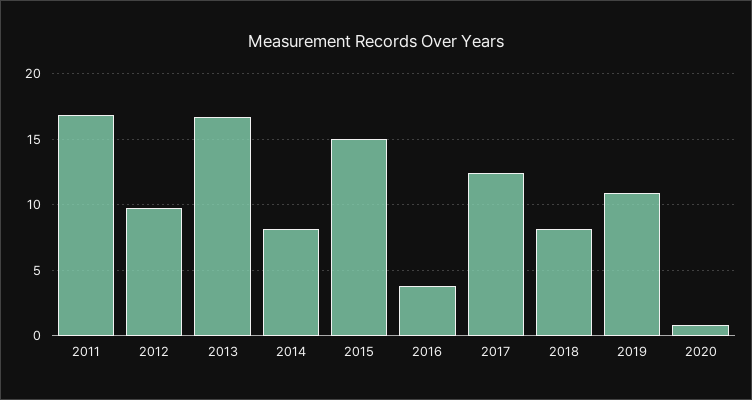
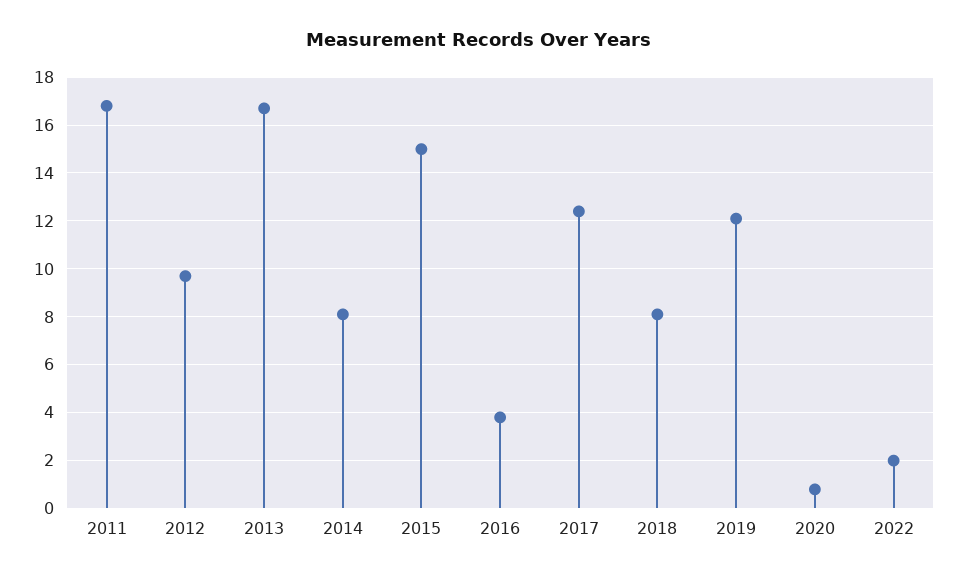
2019: 11 -> 12
2022: none -> 2

